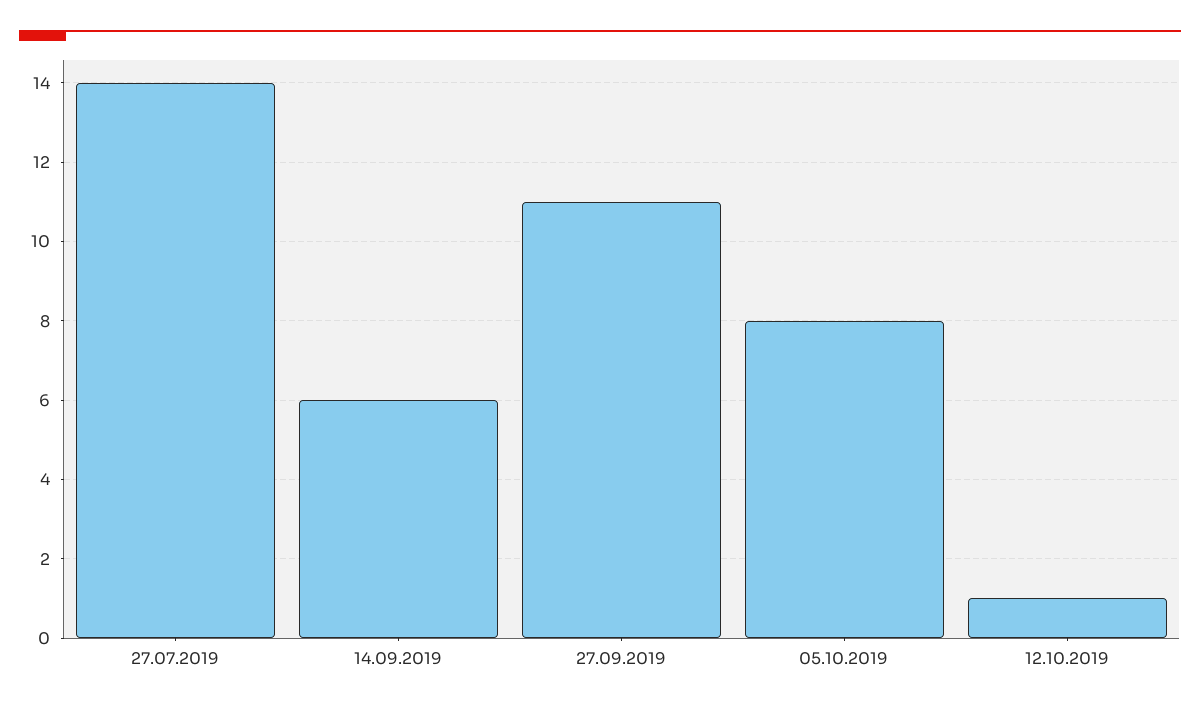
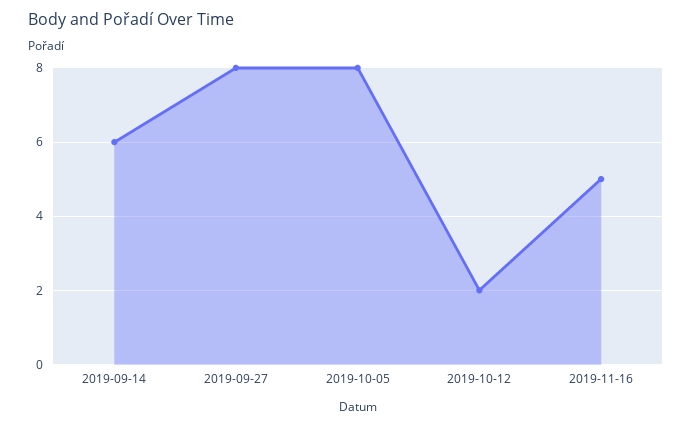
27.07.2019: 14 -> none
27.09.2019: 11 -> 8
12.10.2019: 1 -> 2
2019-11-16: none -> 5

